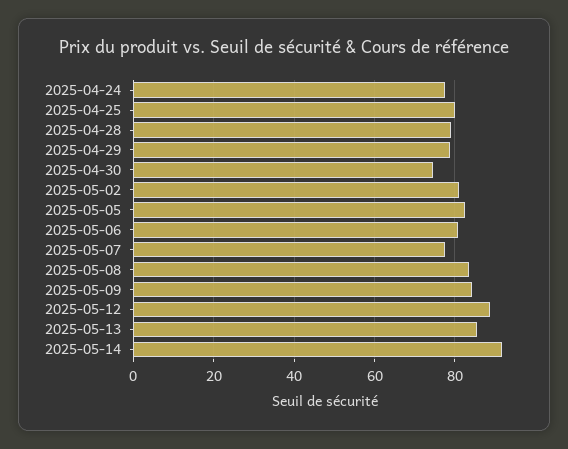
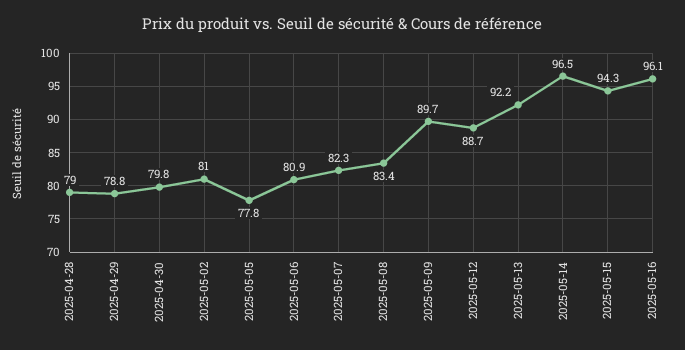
2025-04-24: 78 -> none
2025-04-25: 80 -> none
2025-04-30: 74 -> 79.8
2025-05-05: 82 -> 77.8
2025-05-07: 78 -> 82.3
2025-05-09: 84 -> 89.7
2025-05-13: 86 -> 92.2
2025-05-14: 92 -> 96.5
2025-05-15: none -> 94.3
2025-05-16: none -> 96.1

